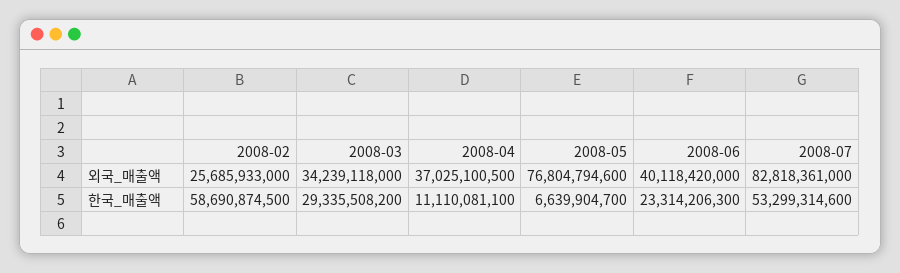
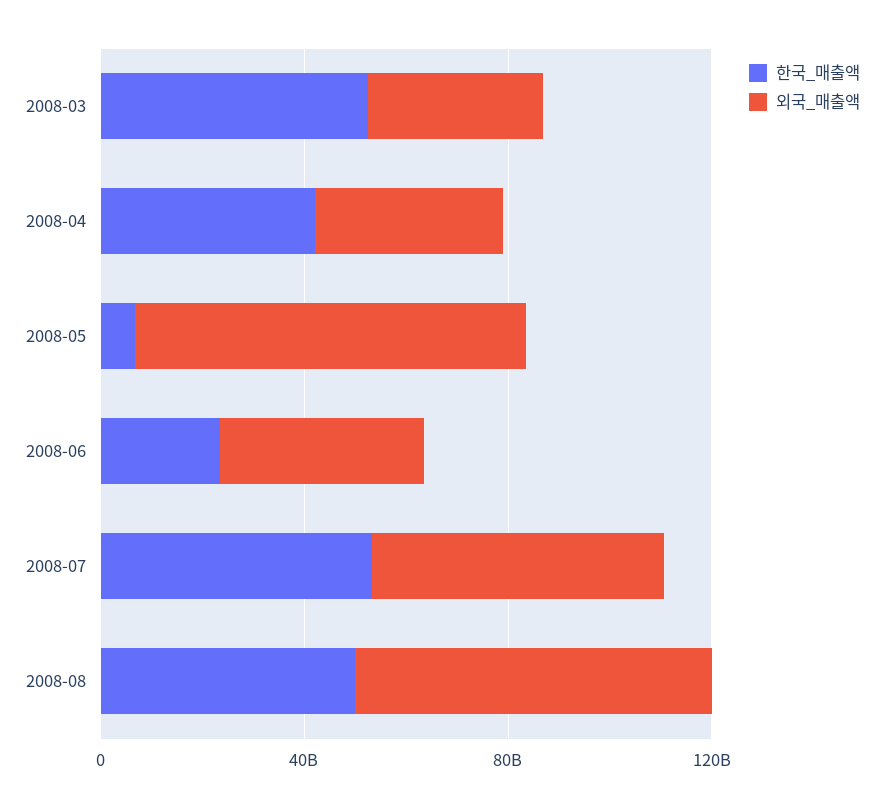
외국_매출액, 2008-02: 25685933000 -> none
외국_매출액, 2008-07: 82818361000 -> 60000000000
한국_매출액, 2008-02: 58690874500 -> none
한국_매출액, 2008-03: 29335508200 -> 50000000000
한국_매출액, 2008-04: 11110081100 -> 40000000000
한국_매출액, 2008-08: none -> 50000000000
외국_매출액, 2008-08: none -> 70000000000

